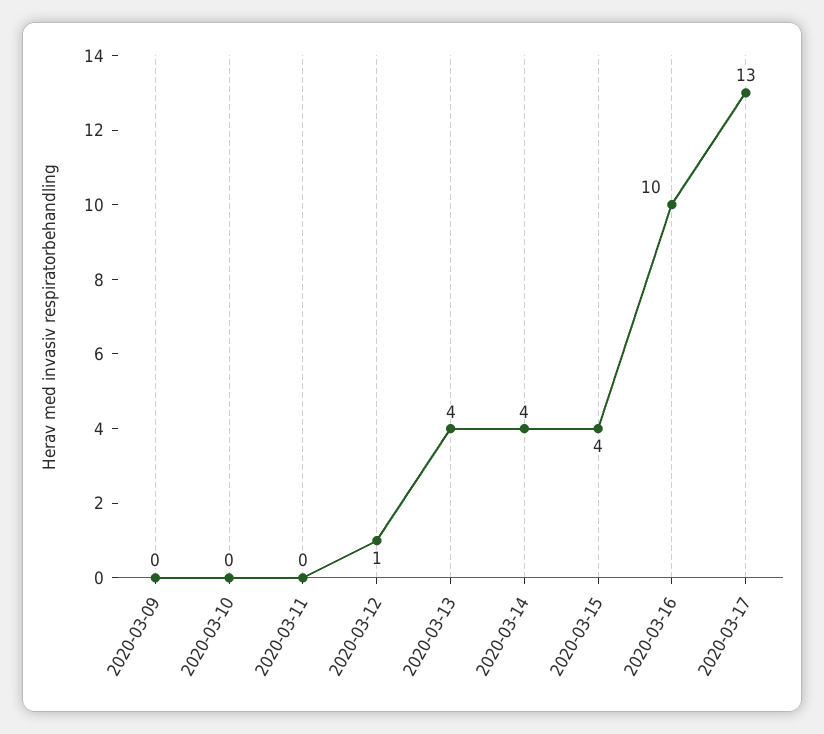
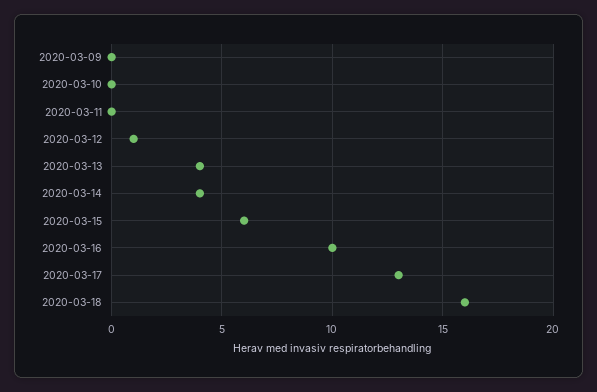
2020-03-15: 4 -> 6
2020-03-18: none -> 16

